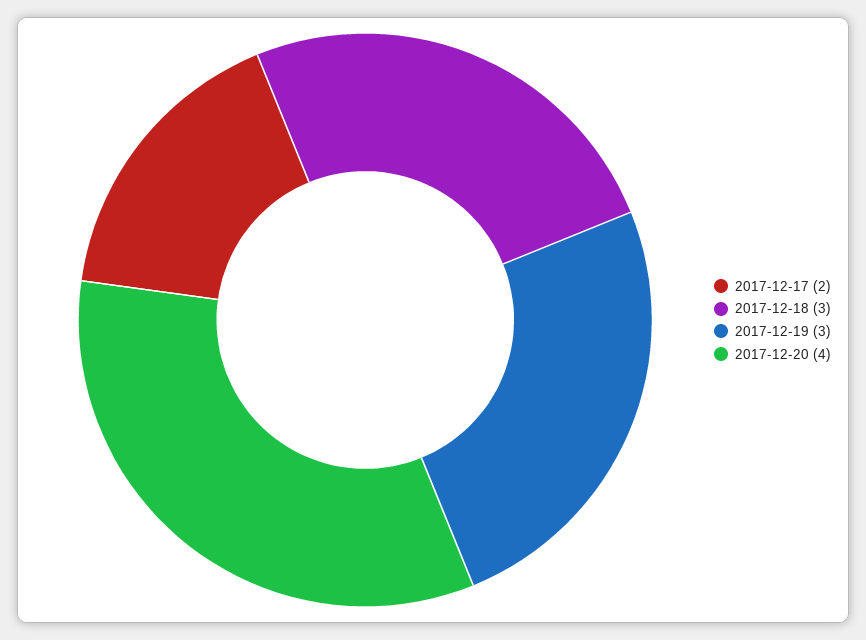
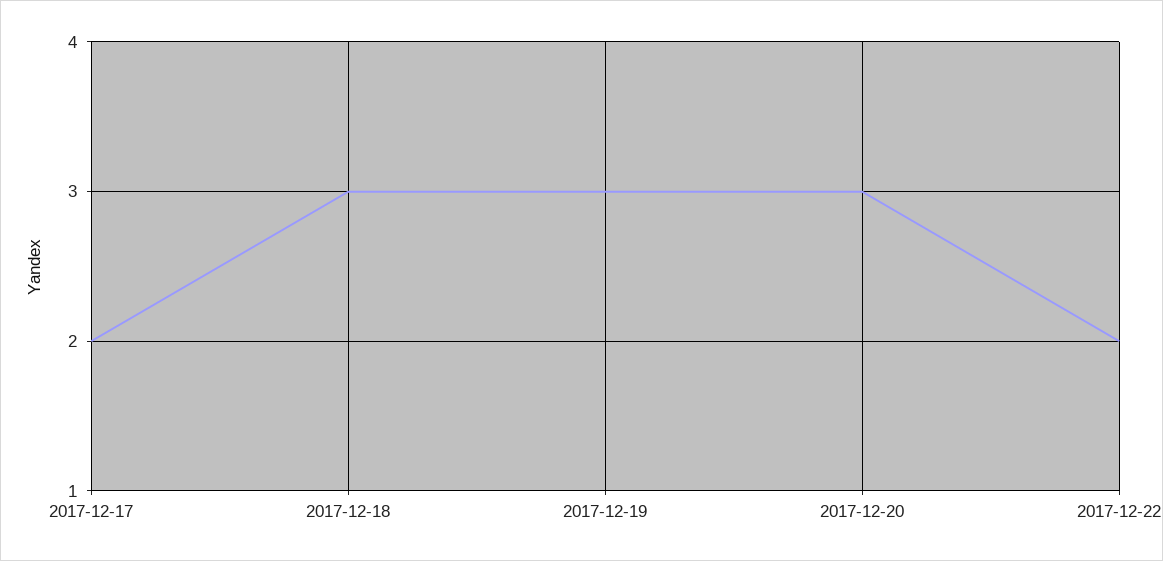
2017-12-20: 4 -> 3
2017-12-22: none -> 2

